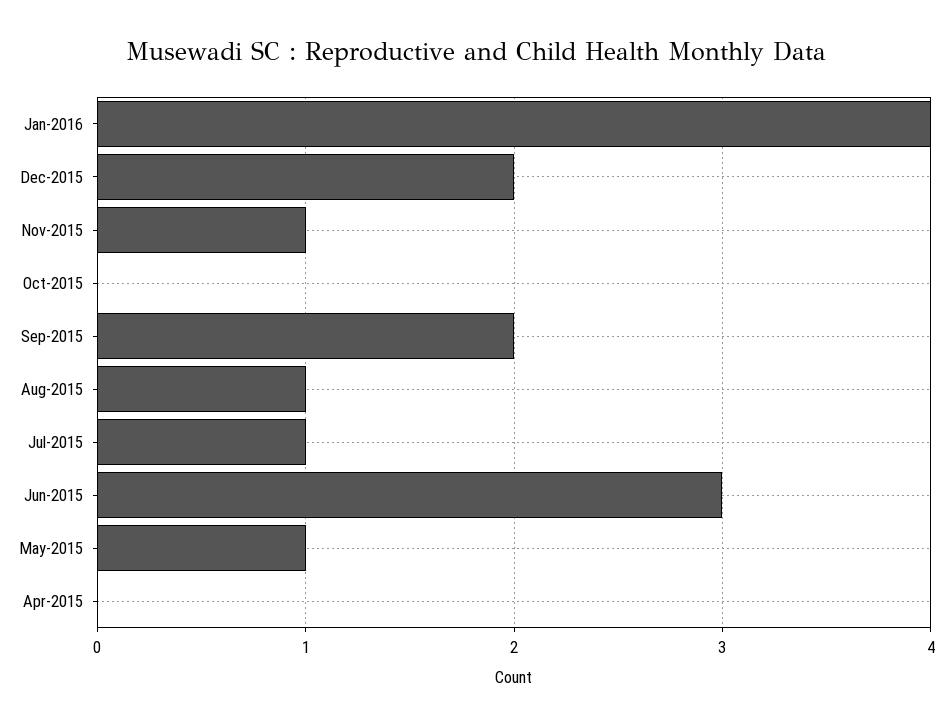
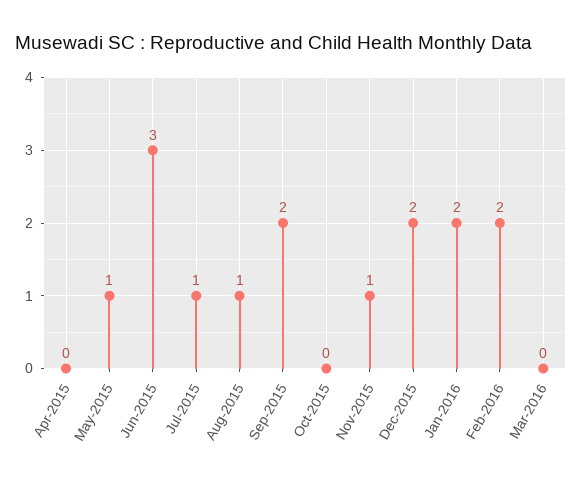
Jan-2016: 4 -> 2
Feb-2016: none -> 2
Mar-2016: none -> 0

